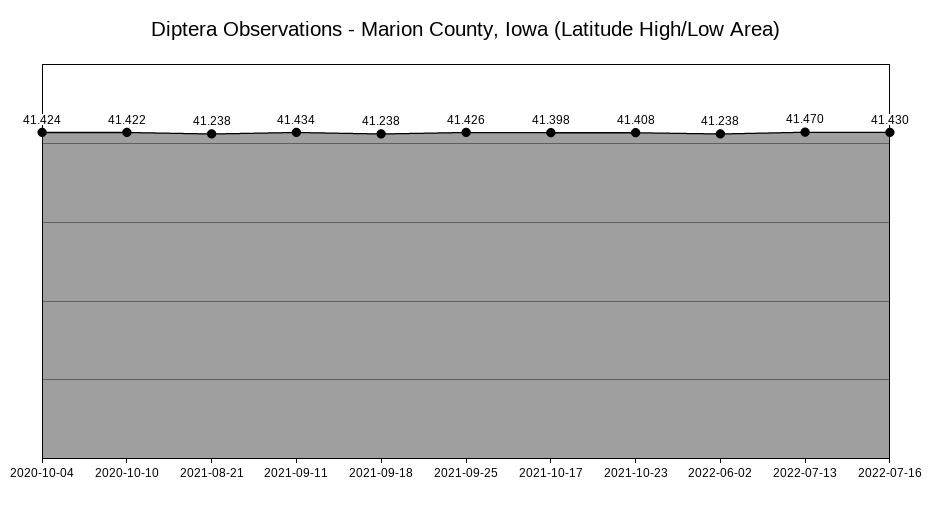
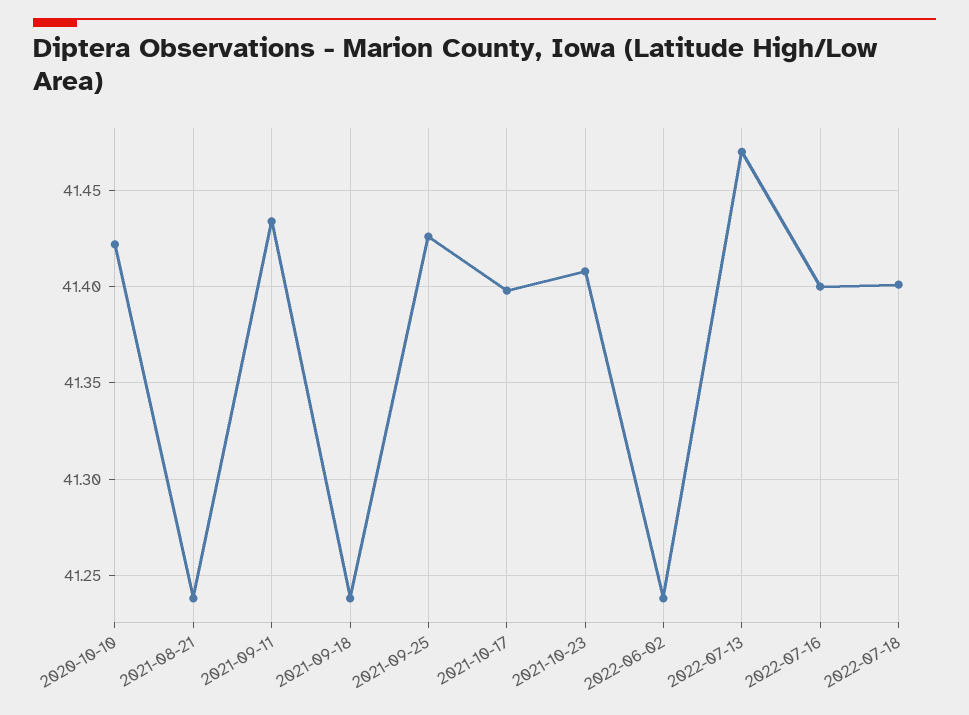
2020-10-04: 41.424 -> none
2022-07-16: 41.43 -> 41.4
2022-07-18: none -> 41.4

